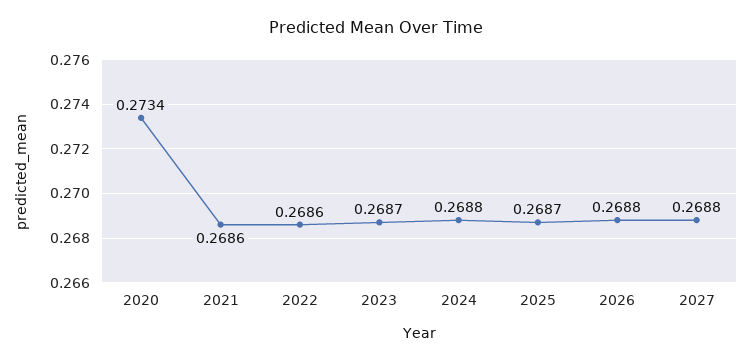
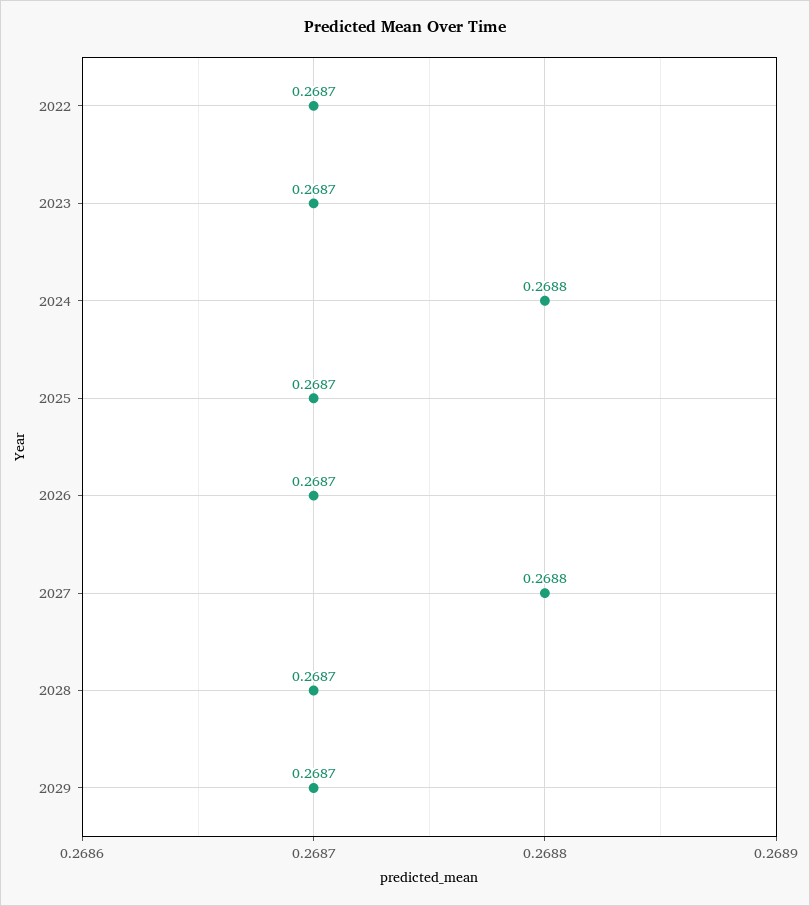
2020: 0.2734 -> none
2021: 0.2686 -> none
2022: 0.2686 -> 0.2687
2026: 0.2688 -> 0.2687
2028: none -> 0.2687
2029: none -> 0.2687

